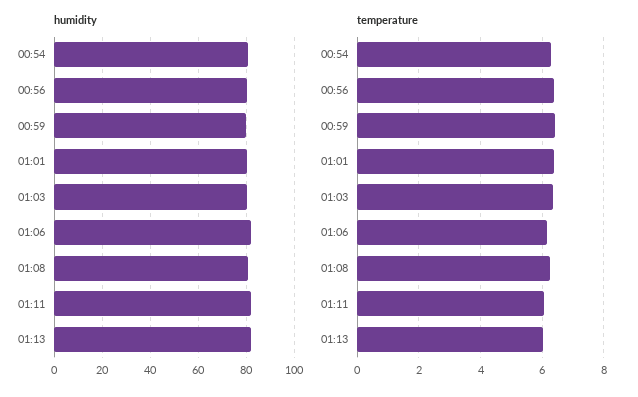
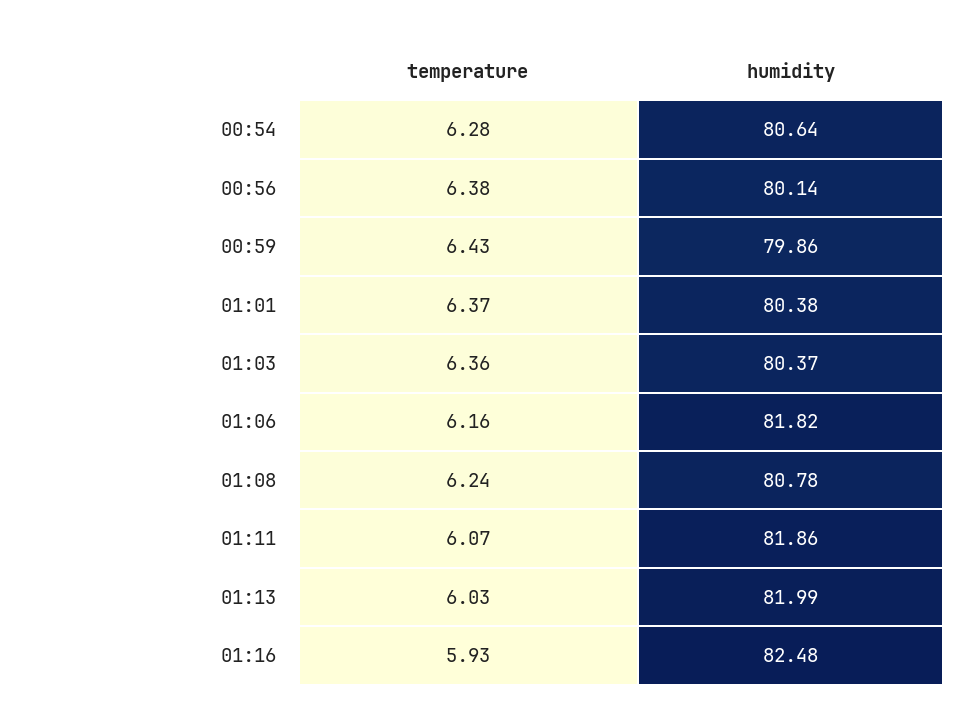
temperature, 01:16: none -> 5.93
humidity, 01:16: none -> 82.48

